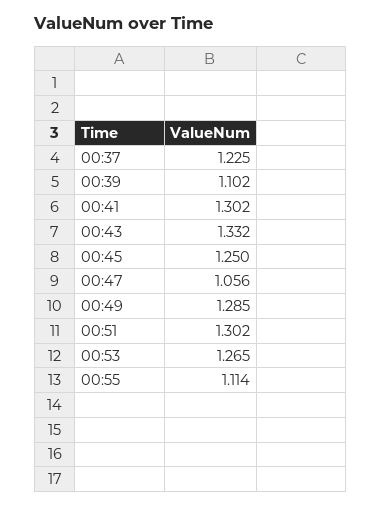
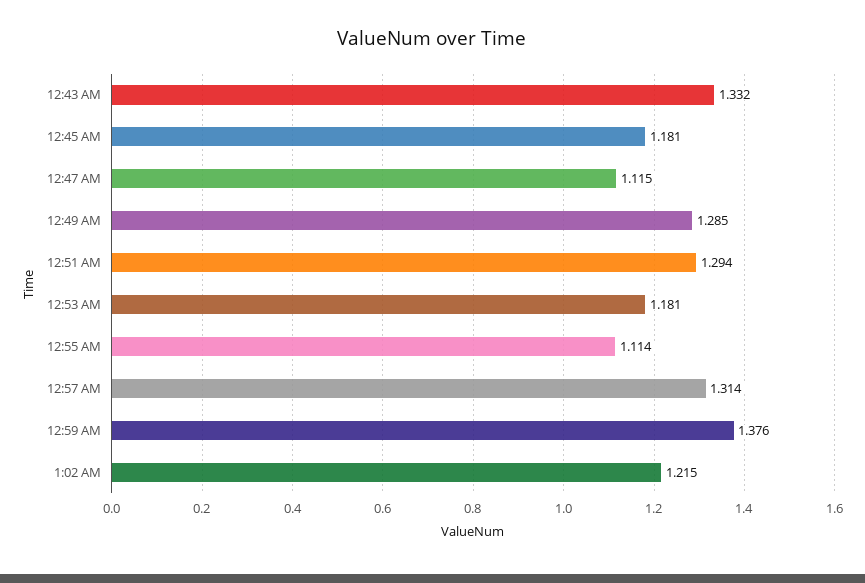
00:37: 1.225 -> none
00:39: 1.102 -> none
00:41: 1.302 -> none
00:45: 1.25 -> 1.181
00:47: 1.056 -> 1.115
00:51: 1.302 -> 1.294
00:53: 1.265 -> 1.181
12:57 AM: none -> 1.314
12:59 AM: none -> 1.376
1:02 AM: none -> 1.215

